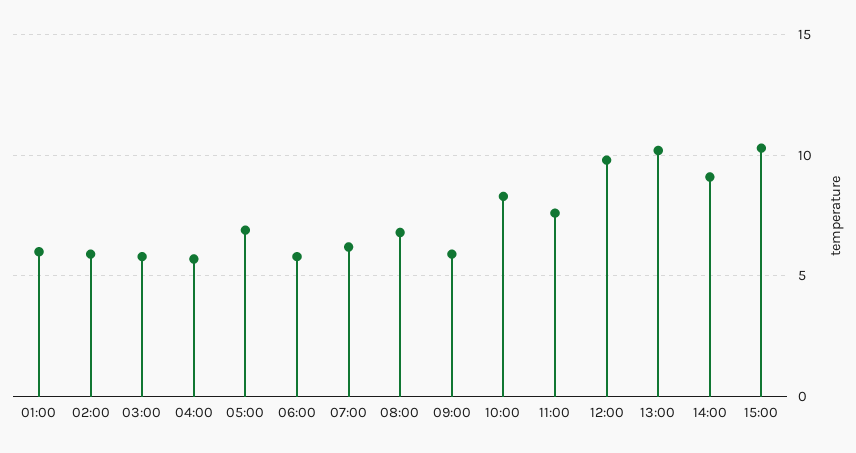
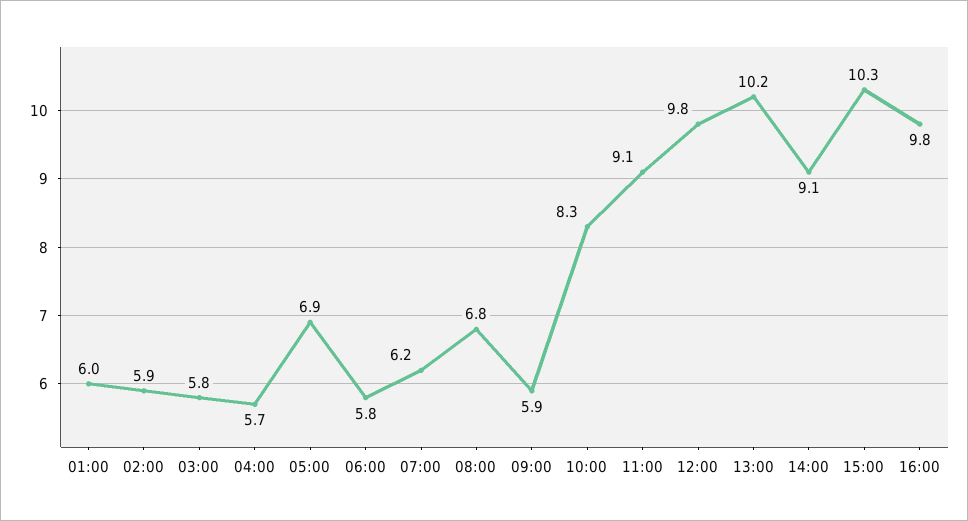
11:00: 7.5 -> 9.1
16:00: none -> 9.8

